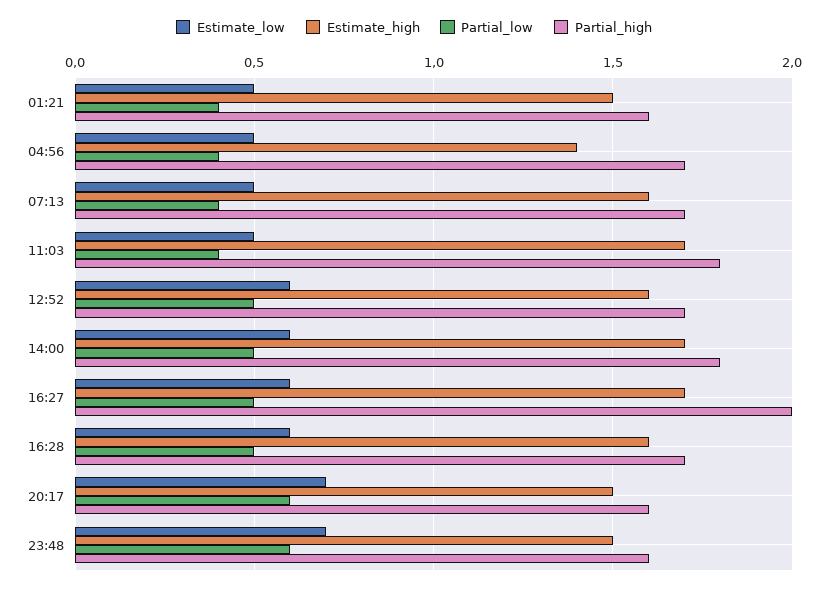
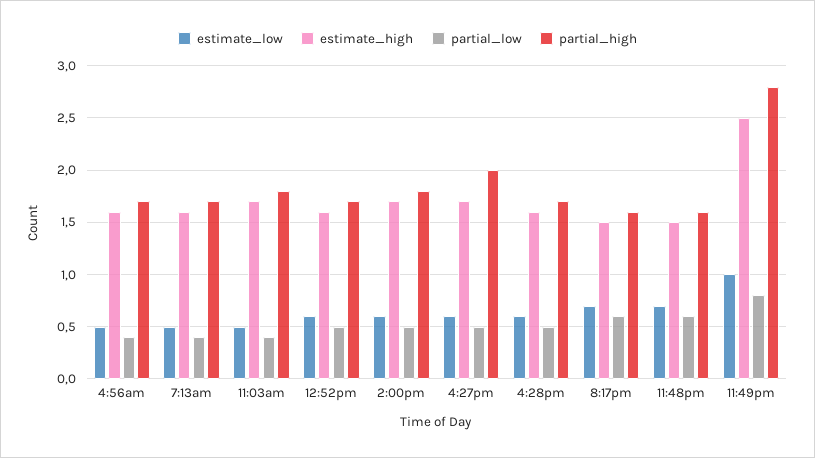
Estimate_low, 01:21: 0.5 -> none
Estimate_high, 01:21: 1.5 -> none
Partial_low, 01:21: 0.4 -> none
Partial_high, 01:21: 1.6 -> none
Estimate_high, 04:56: 1.4 -> 1.6
Estimate_low, 11:49pm: none -> 1
Estimate_high, 11:49pm: none -> 2.5
Partial_low, 11:49pm: none -> 0.8
Partial_high, 11:49pm: none -> 2.8

